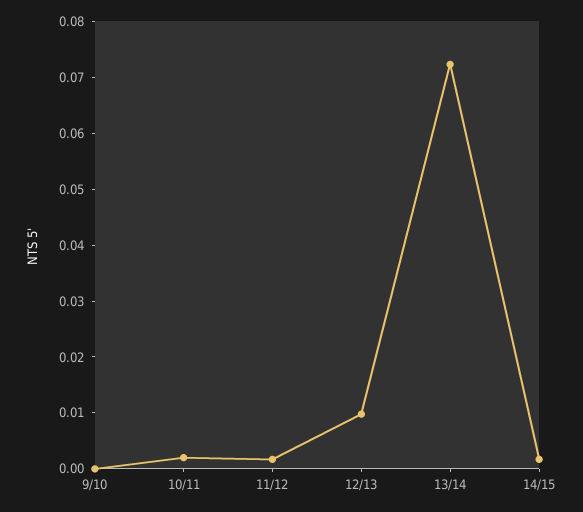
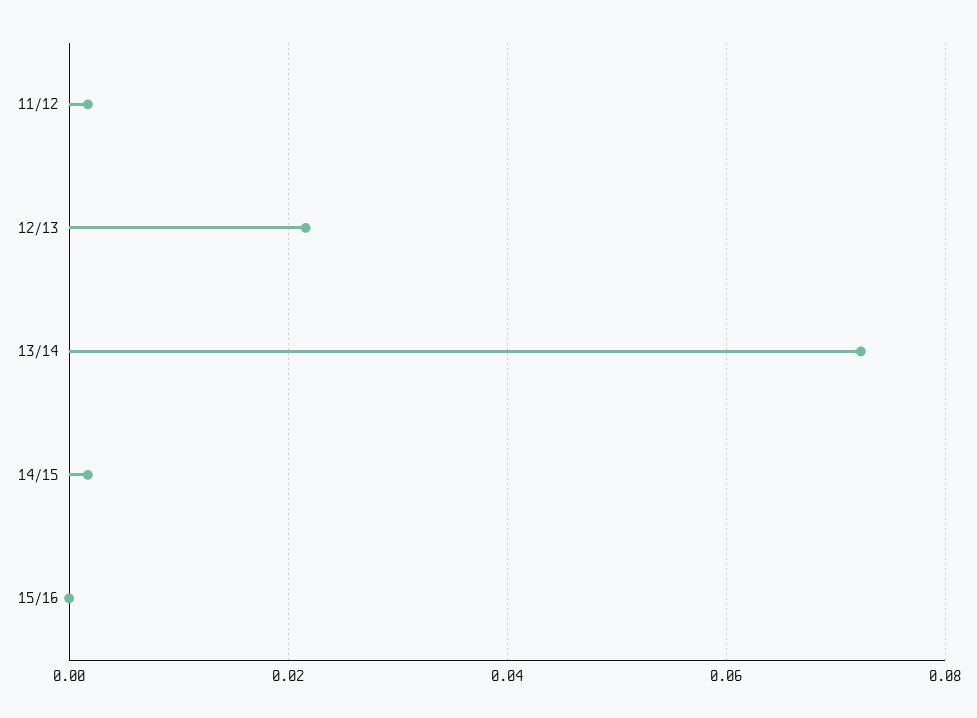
9/10: 0 -> none
10/11: 0.002 -> none
12/13: 0.01 -> 0.022
15/16: none -> 0

